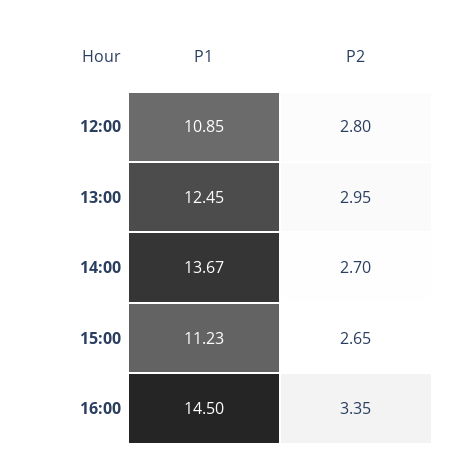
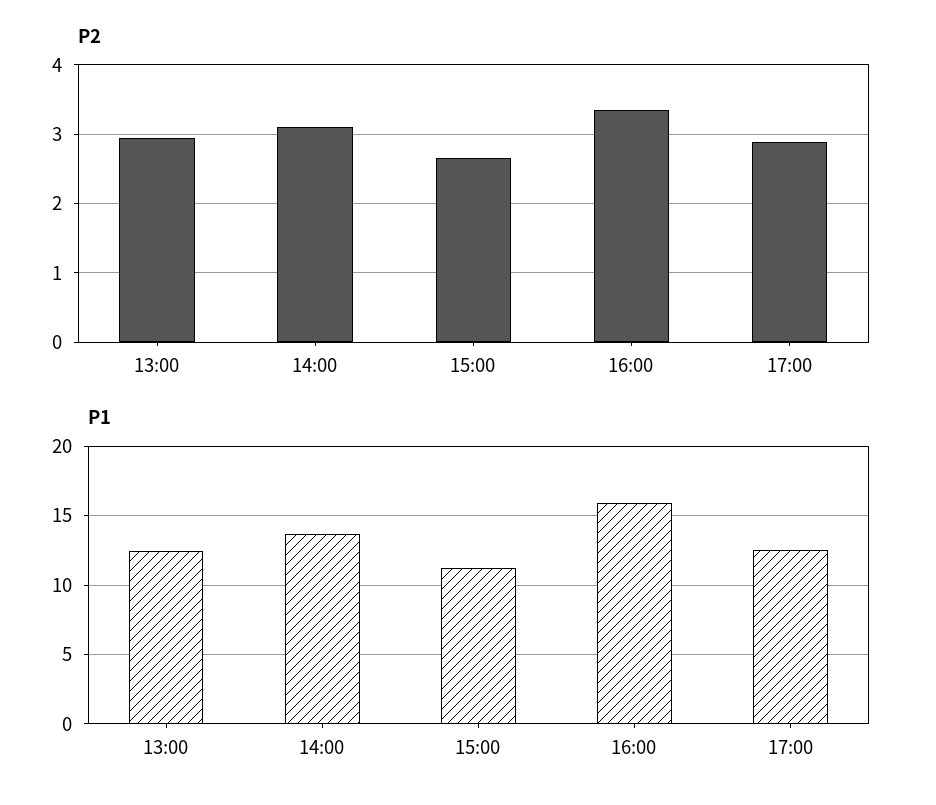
P1, 12:00: 10.85 -> none
P2, 12:00: 2.8 -> none
P2, 14:00: 2.7 -> 3.1
P1, 16:00: 14.5 -> 16
P2, 17:00: none -> 2.9
P1, 17:00: none -> 12.5

